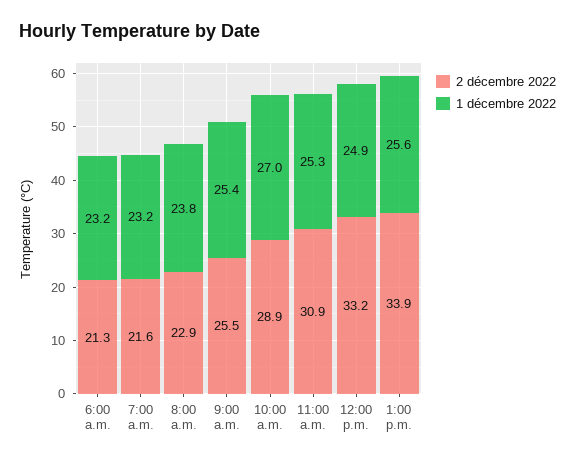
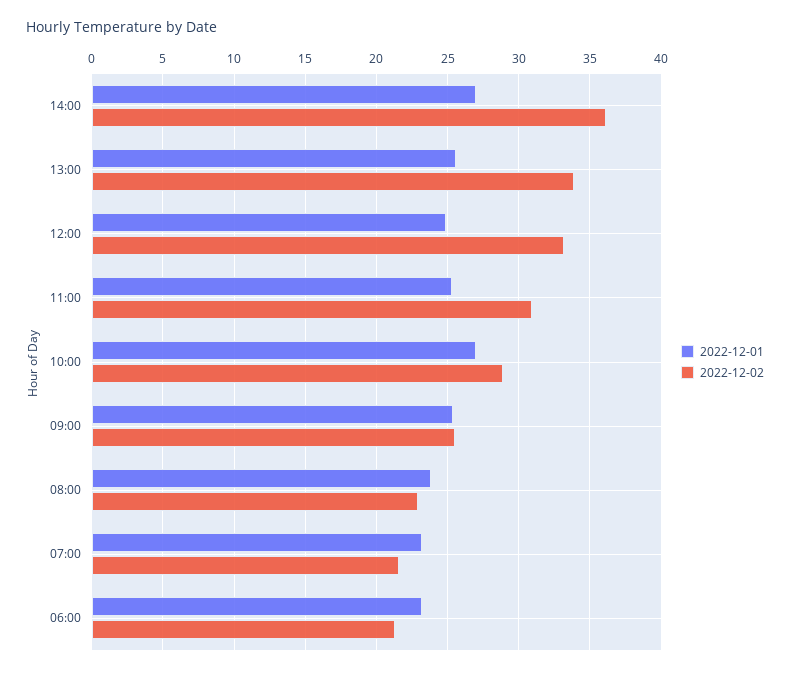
1 décembre 2022, 14:00: none -> 27
2 décembre 2022, 14:00: none -> 36

